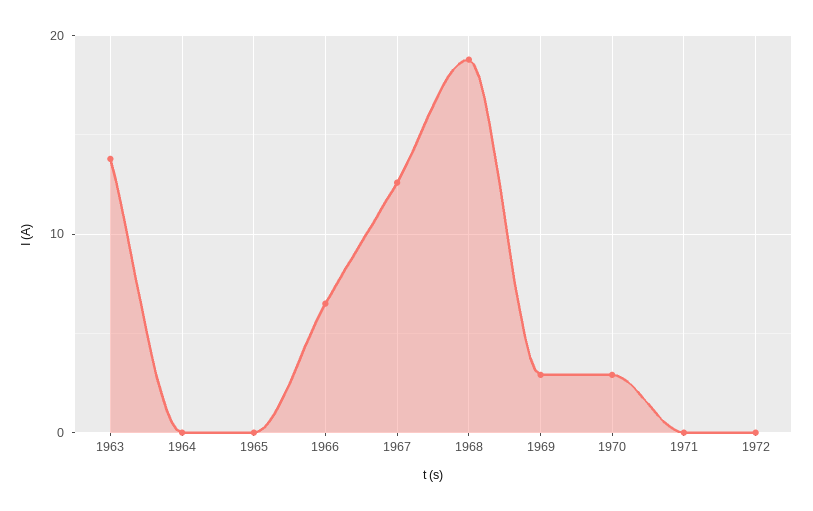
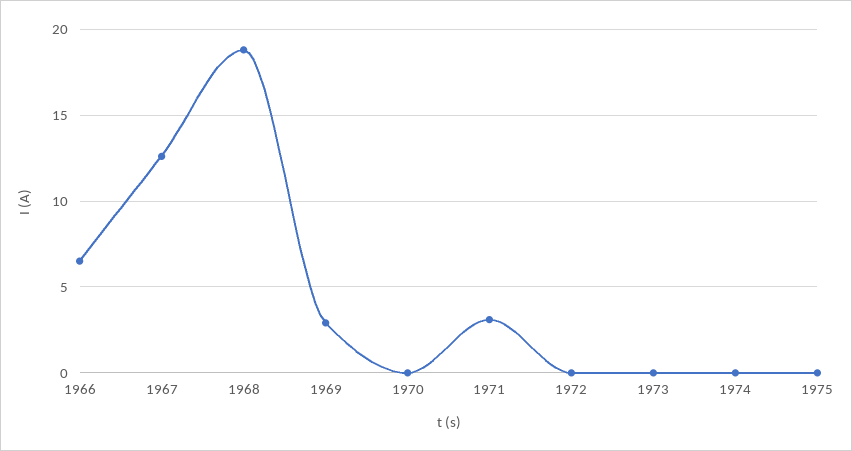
1963: 14 -> none
1964: 0 -> none
1965: 0 -> none
1970: 3 -> 0
1971: 0 -> 3
1973: none -> 0
1974: none -> 0
1975: none -> 0

